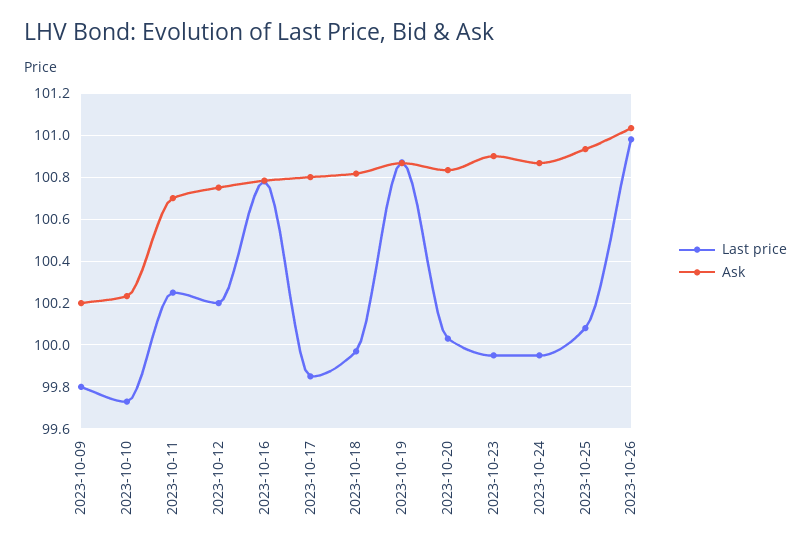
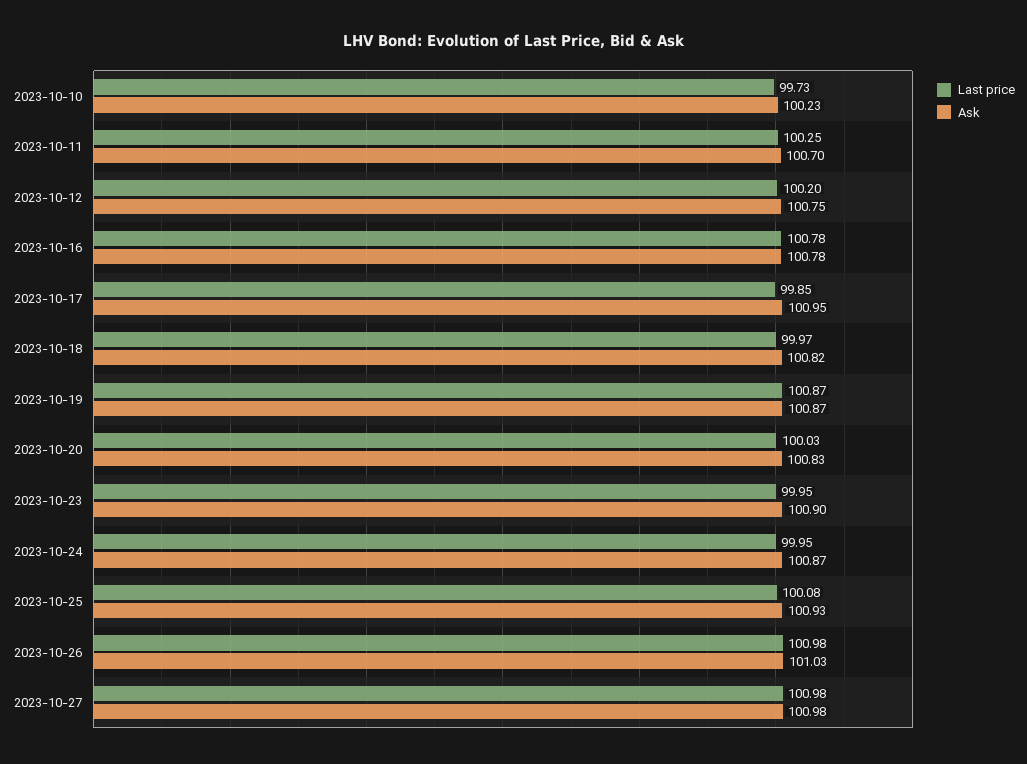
Last price, 2023-10-09: 99.8 -> none
Ask, 2023-10-09: 100.2 -> none
Ask, 2023-10-17: 100.8 -> 100.95
Last price, 2023-10-27: none -> 100.98
Ask, 2023-10-27: none -> 100.98

